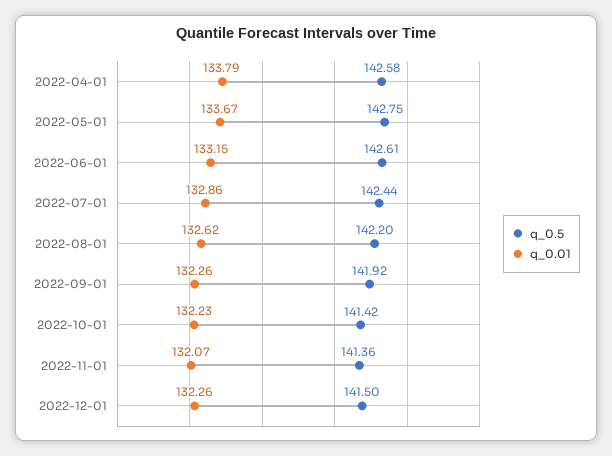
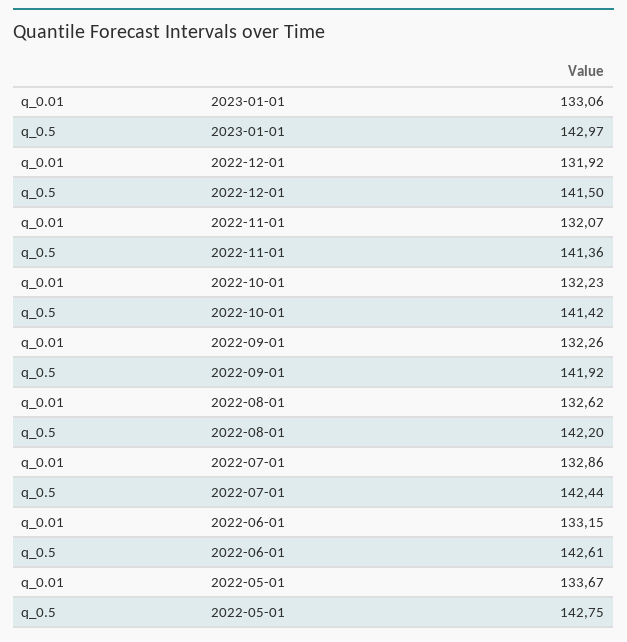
q_0.5, 2022-04-01: 142.58 -> none
q_0.01, 2022-04-01: 133.79 -> none
q_0.01, 2022-12-01: 132.26 -> 131.92
q_0.01, 2023-01-01: none -> 133.06
q_0.5, 2023-01-01: none -> 142.97

